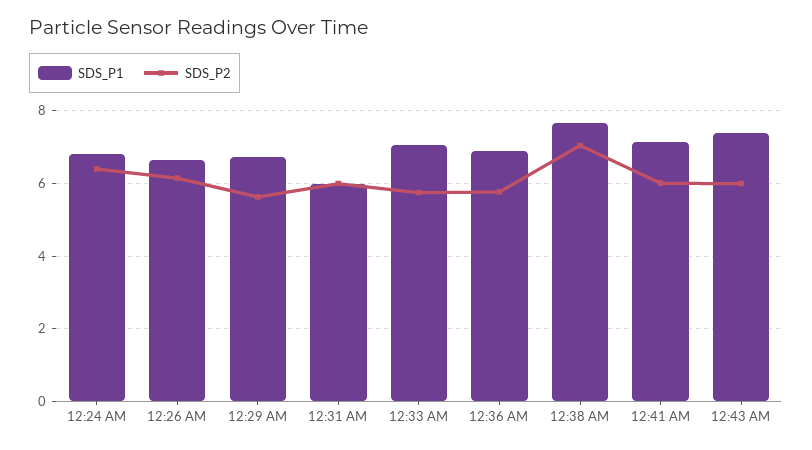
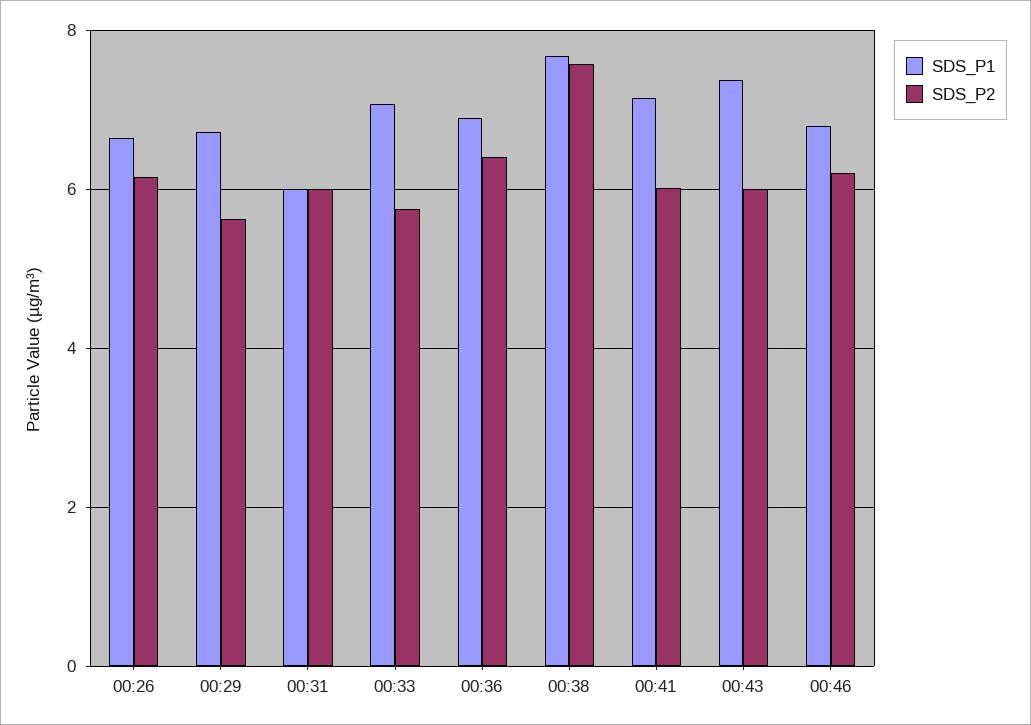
SDS_P1, 12:24 AM: 6.8 -> none
SDS_P2, 12:24 AM: 6.4 -> none
SDS_P2, 12:36 AM: 5.8 -> 6.4
SDS_P2, 12:38 AM: 7 -> 7.6
SDS_P1, 00:46: none -> 6.8
SDS_P2, 00:46: none -> 6.2

